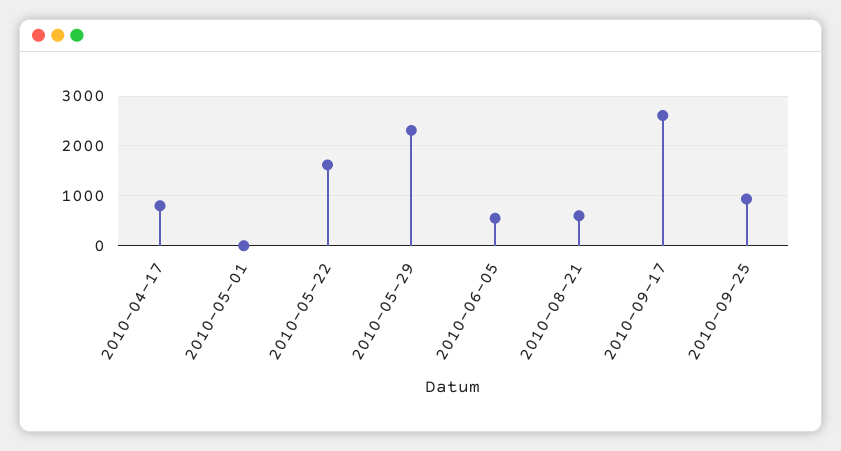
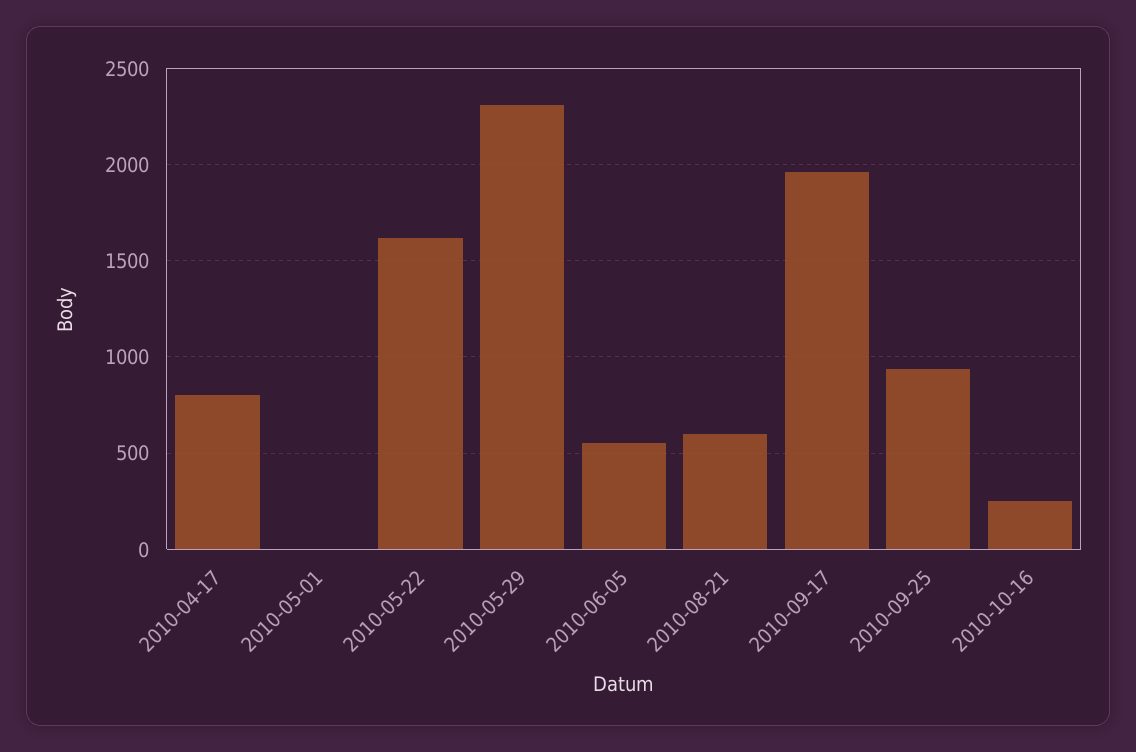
2010-09-17: 2600 -> 1950
2010-10-16: none -> 250

